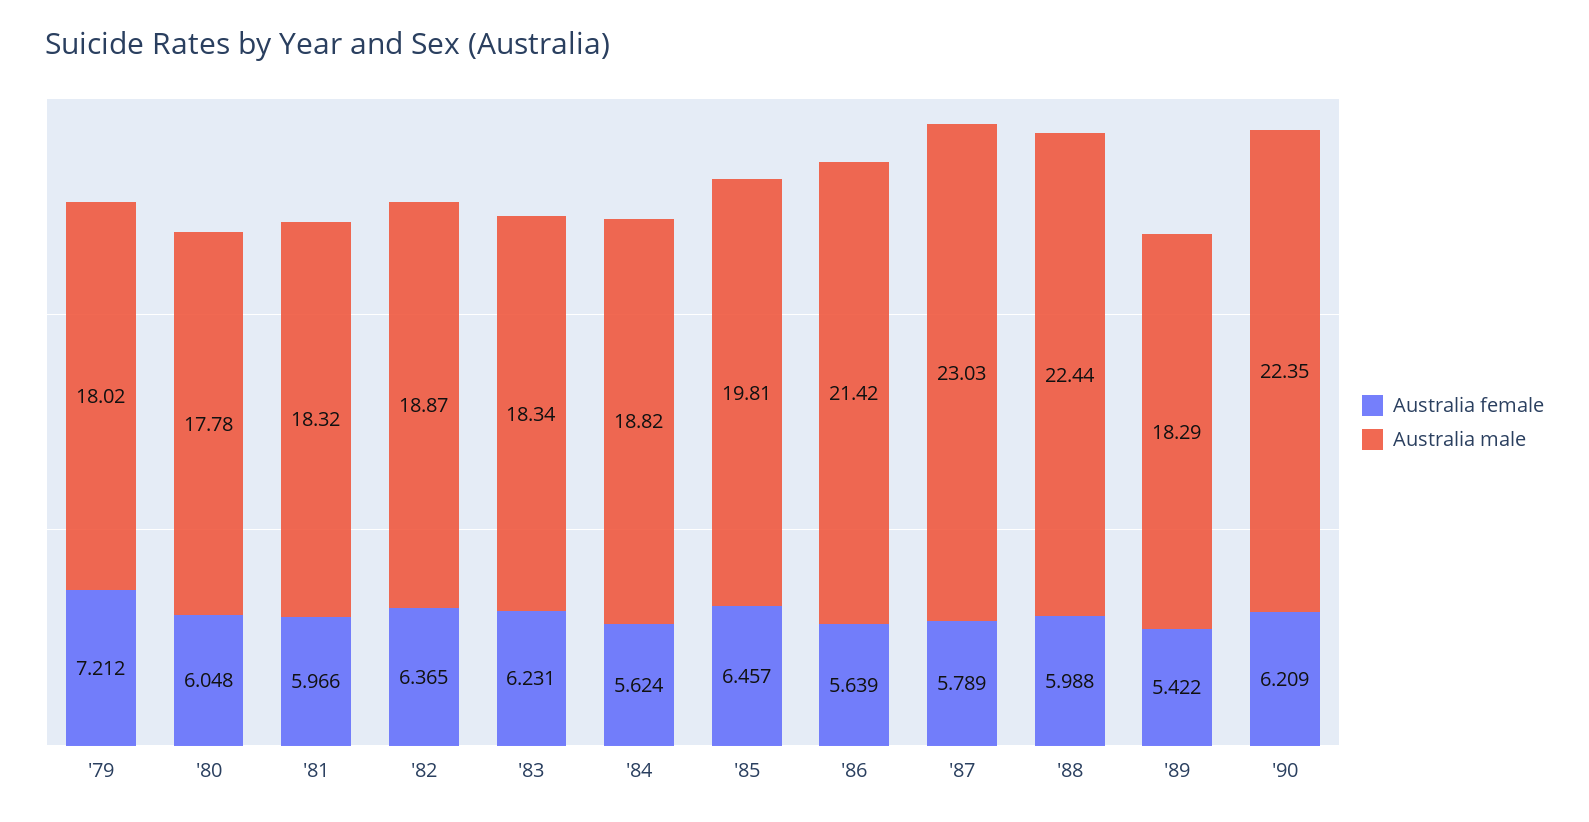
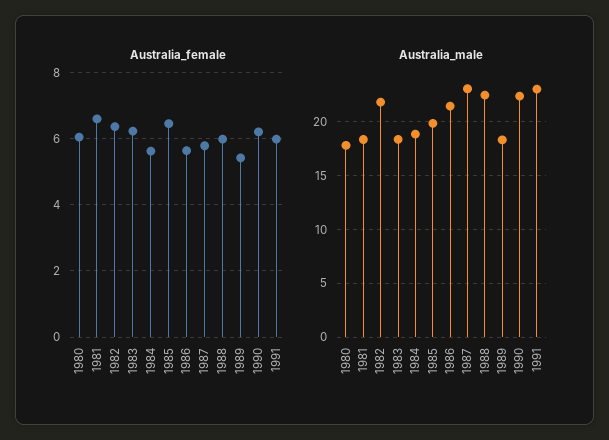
Australia female, '79: 7.212 -> none
Australia male, '79: 18.02 -> none
Australia female, '81: 5.966 -> 6.6
Australia male, '82: 18.87 -> 22
Australia female, 1991: none -> 6
Australia male, 1991: none -> 23

